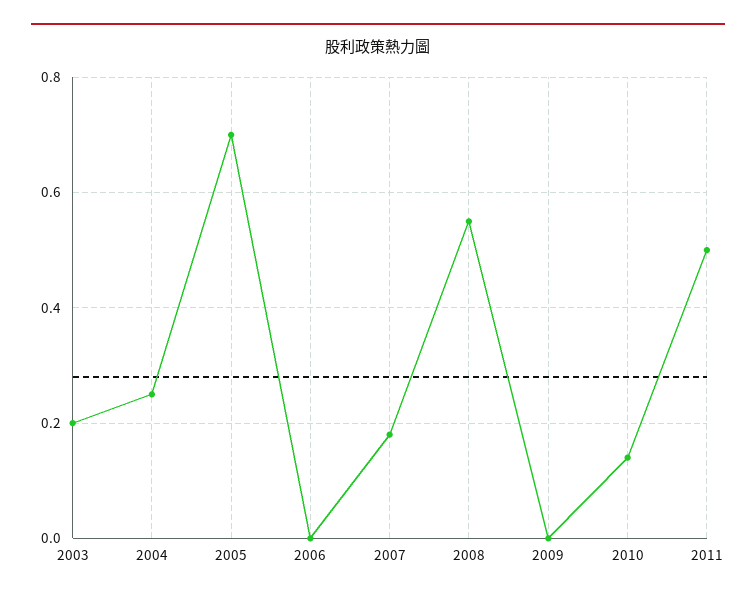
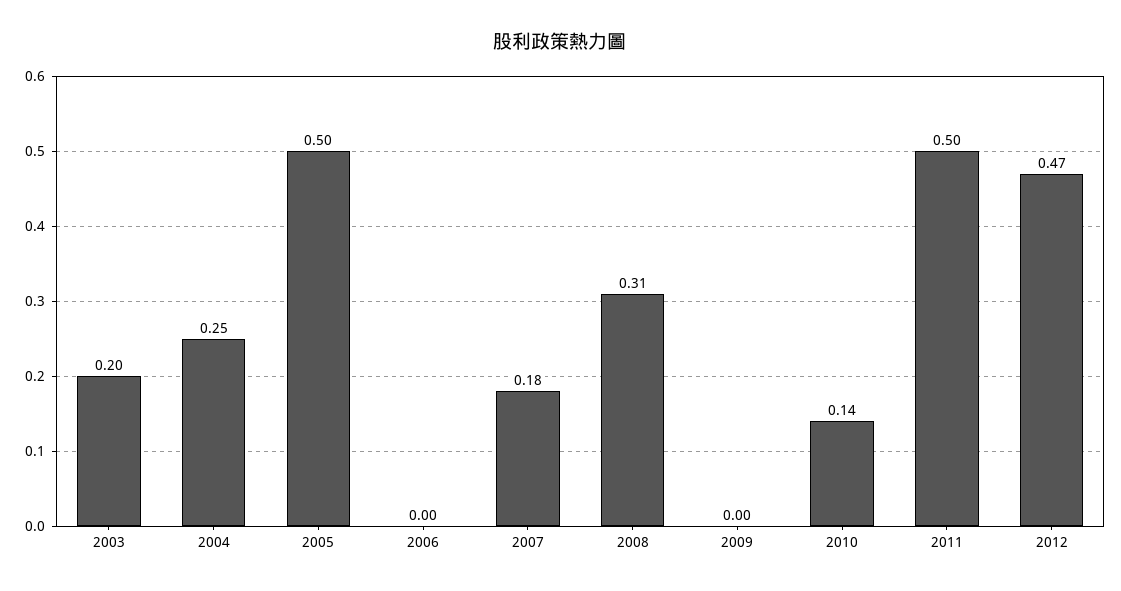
2005: 0.7 -> 0.5
2008: 0.55 -> 0.31
2012: none -> 0.47

